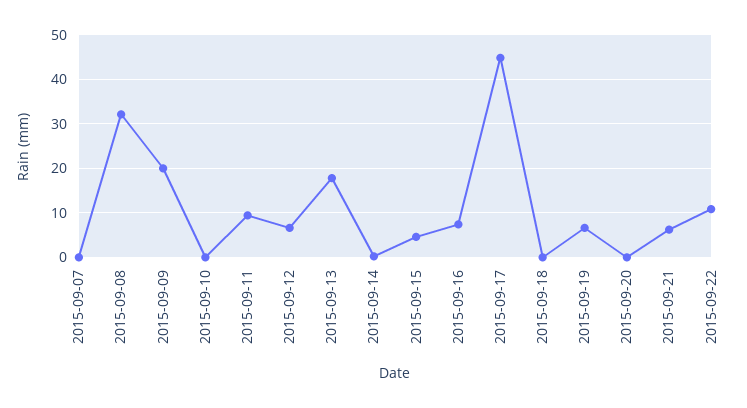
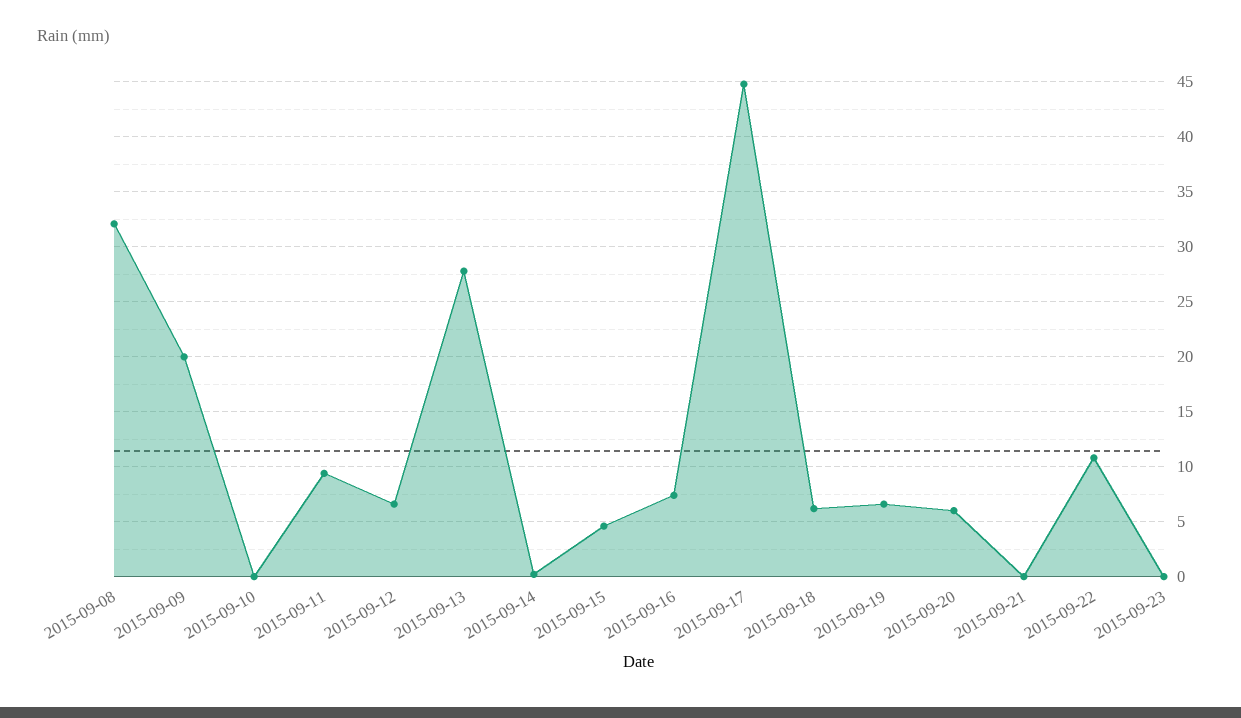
2015-09-07: 0 -> none
2015-09-13: 18 -> 28
2015-09-18: 0 -> 6
2015-09-20: 0 -> 6
2015-09-21: 6 -> 0
2015-09-23: none -> 0

